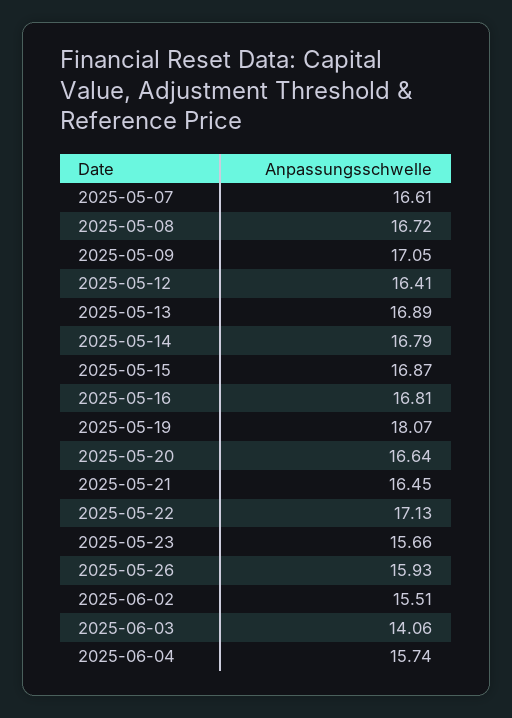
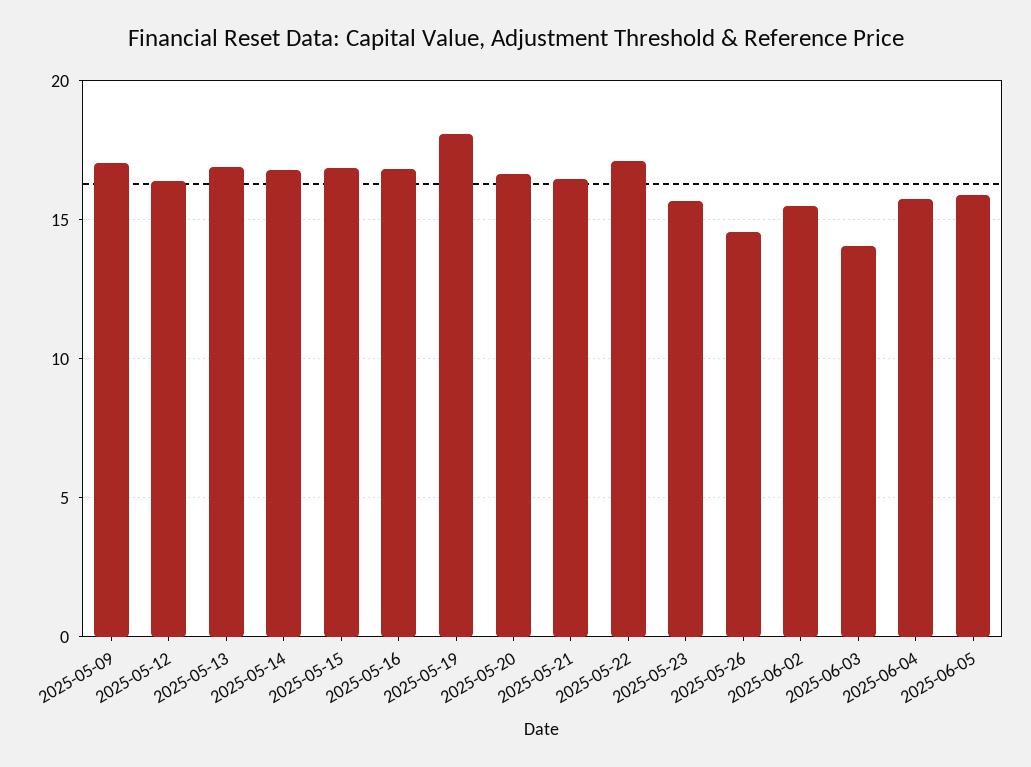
2025-05-07: 16.61 -> none
2025-05-08: 16.72 -> none
2025-05-26: 15.93 -> 14.5
2025-06-05: none -> 16

